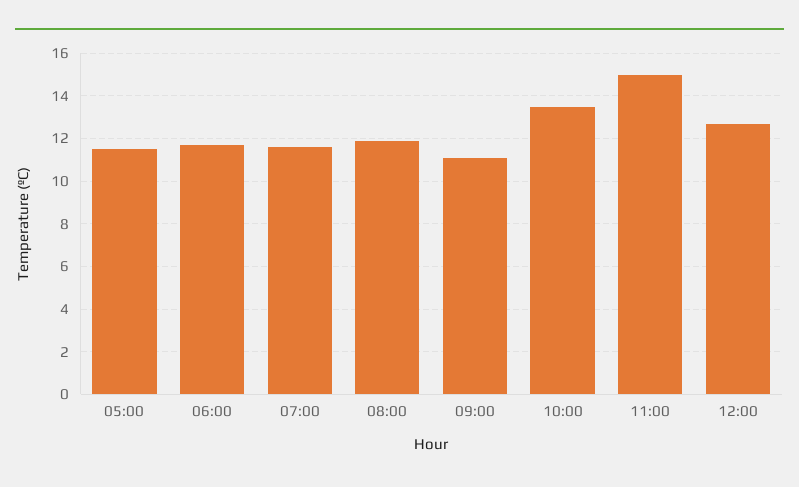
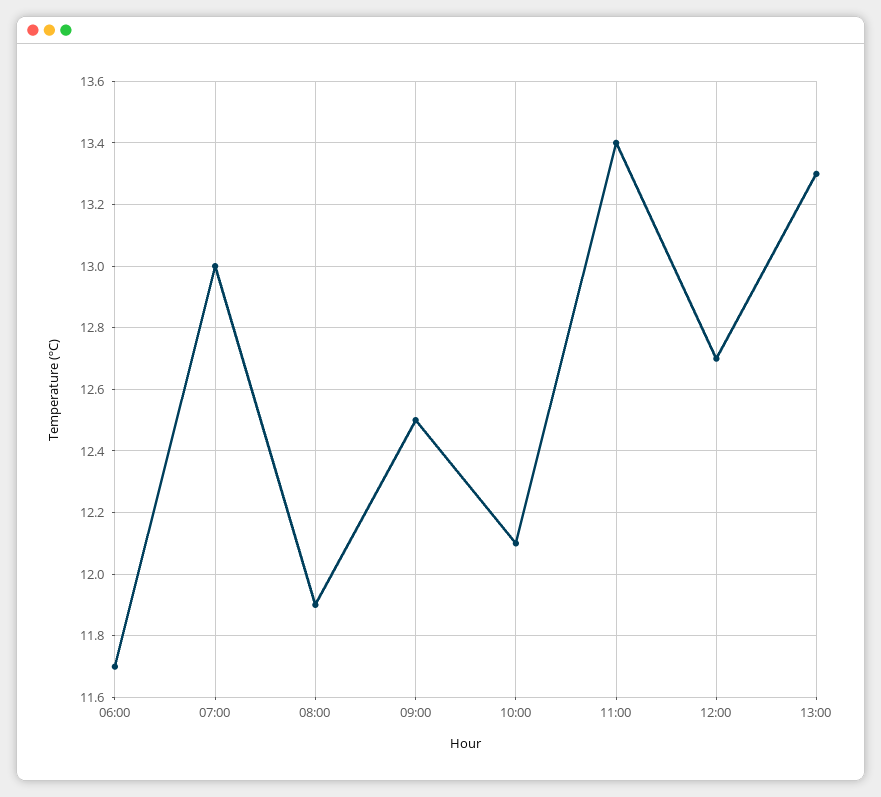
05:00: 11.5 -> none
07:00: 11.5 -> 13
09:00: 11 -> 12.5
10:00: 13.5 -> 12.1
11:00: 15 -> 13.4
13:00: none -> 13.3

